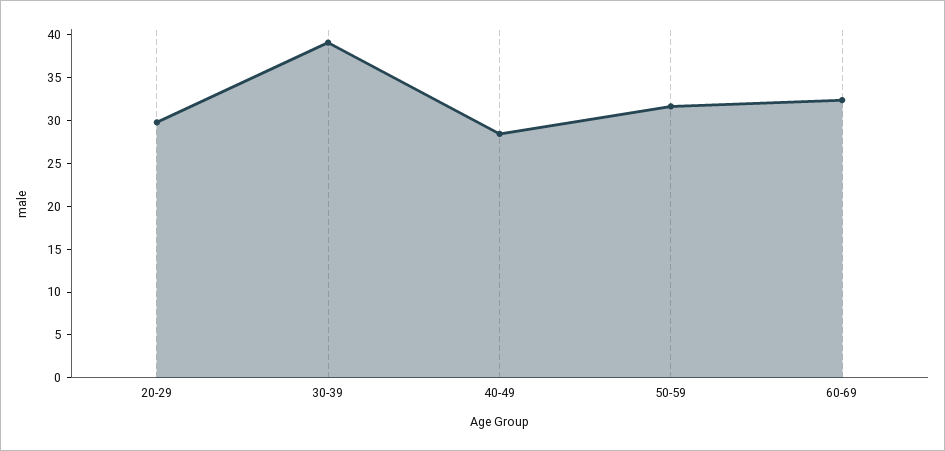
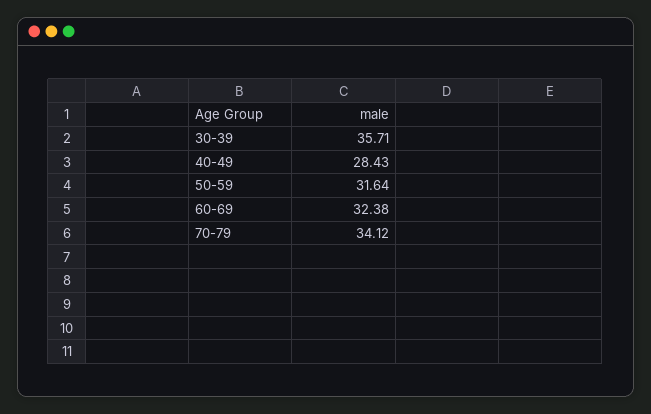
20-29: 30 -> none
30-39: 39 -> 35.71
70-79: none -> 34.12

